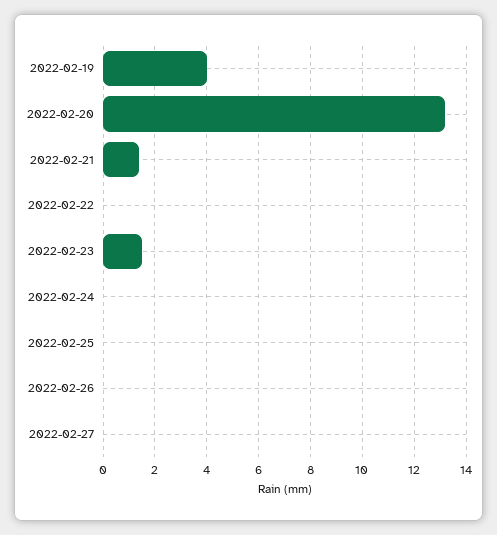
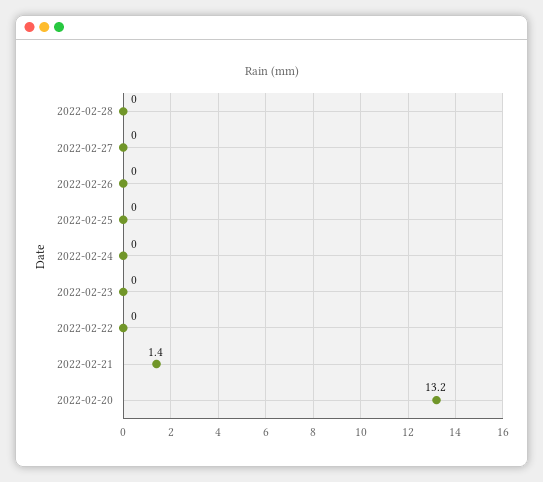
2022-02-19: 4 -> none
2022-02-23: 1.5 -> 0
2022-02-28: none -> 0

